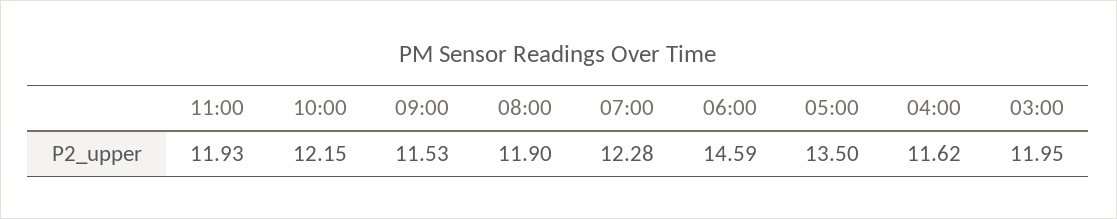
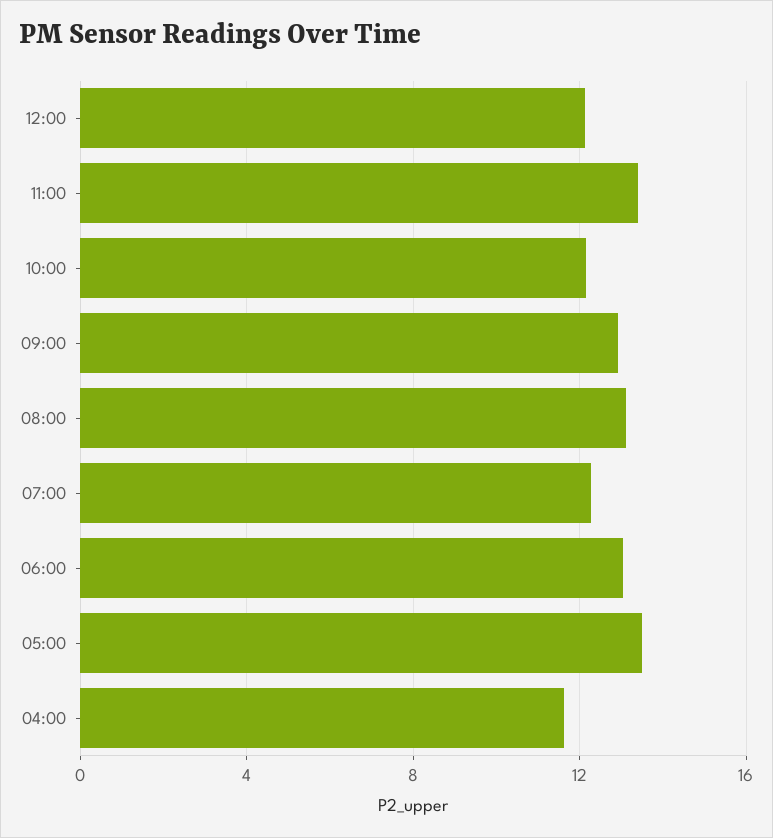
11:00: 11.93 -> 13.5
09:00: 11.53 -> 13
08:00: 11.9 -> 13
06:00: 14.59 -> 13
03:00: 11.95 -> none
12:00: none -> 12

